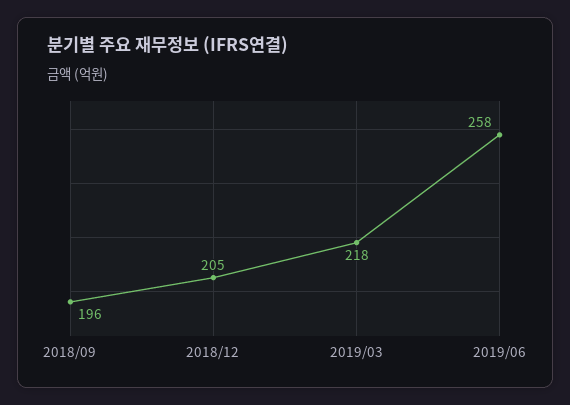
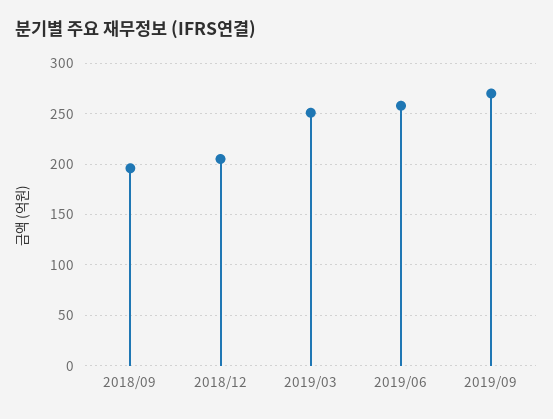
2019/03: 218 -> 250
2019/09: none -> 270

